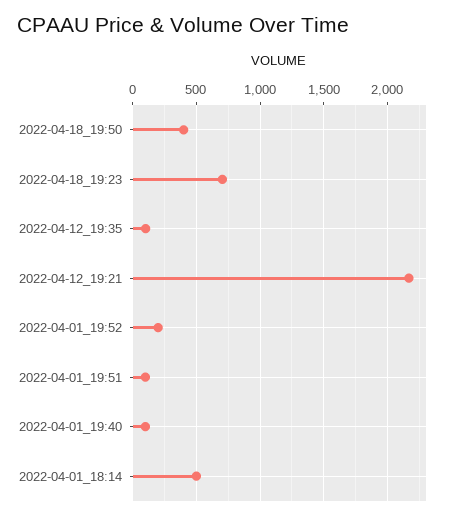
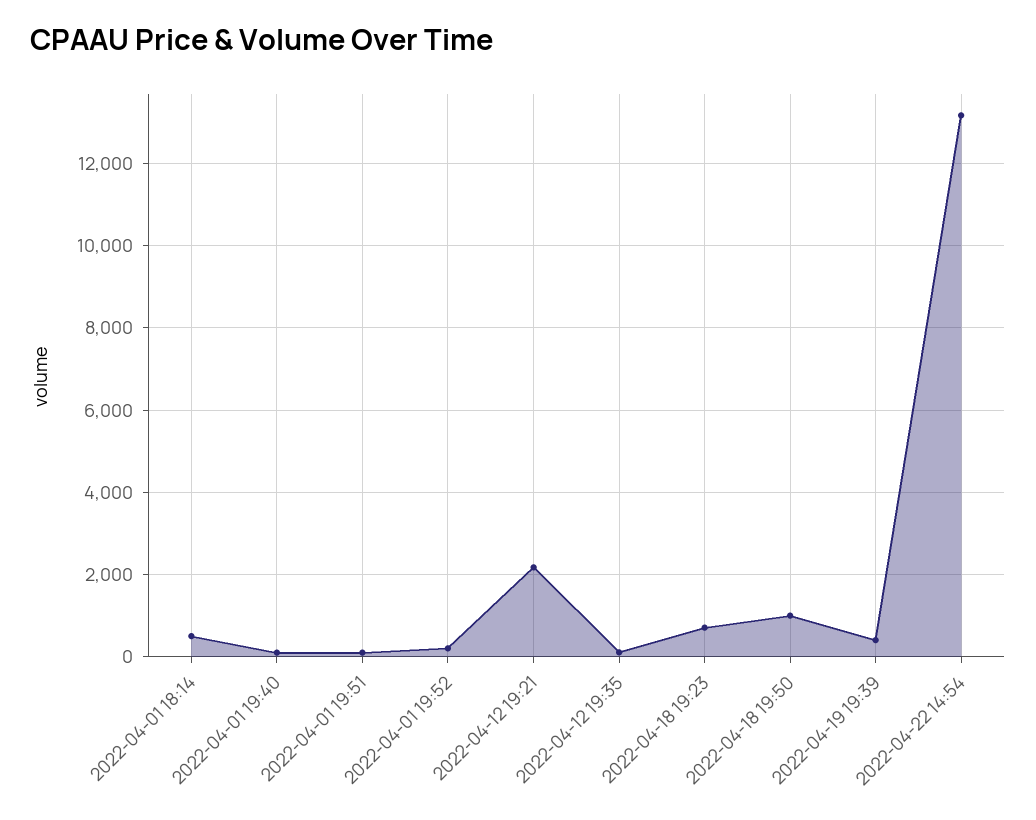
2022-04-18_19:50: 400 -> 1000
2022-04-19 19:39: none -> 400
2022-04-22 14:54: none -> 13200

